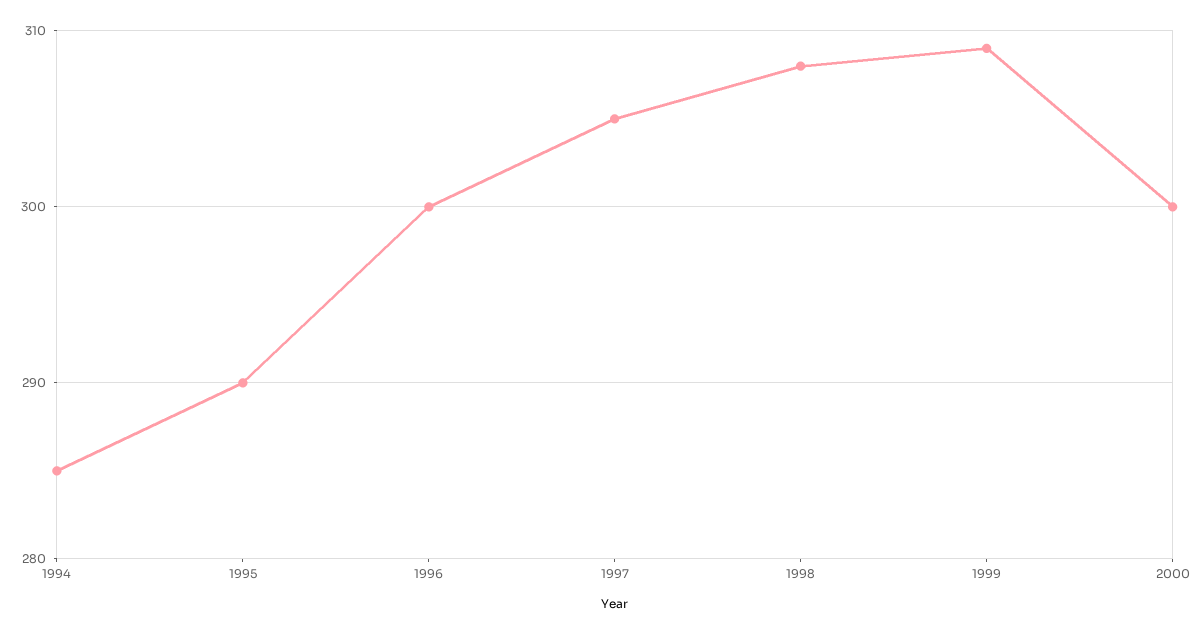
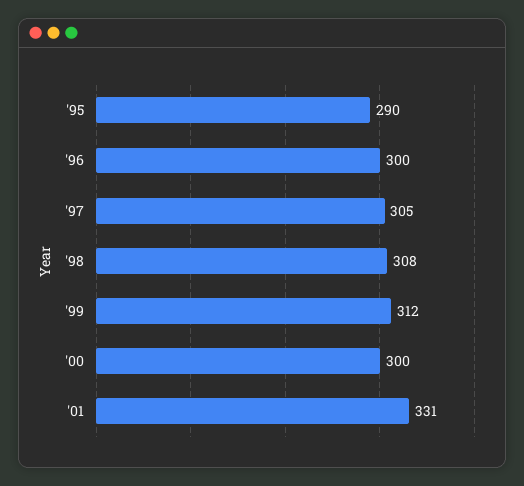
1994: 285 -> none
1999: 309 -> 312
'01: none -> 331

